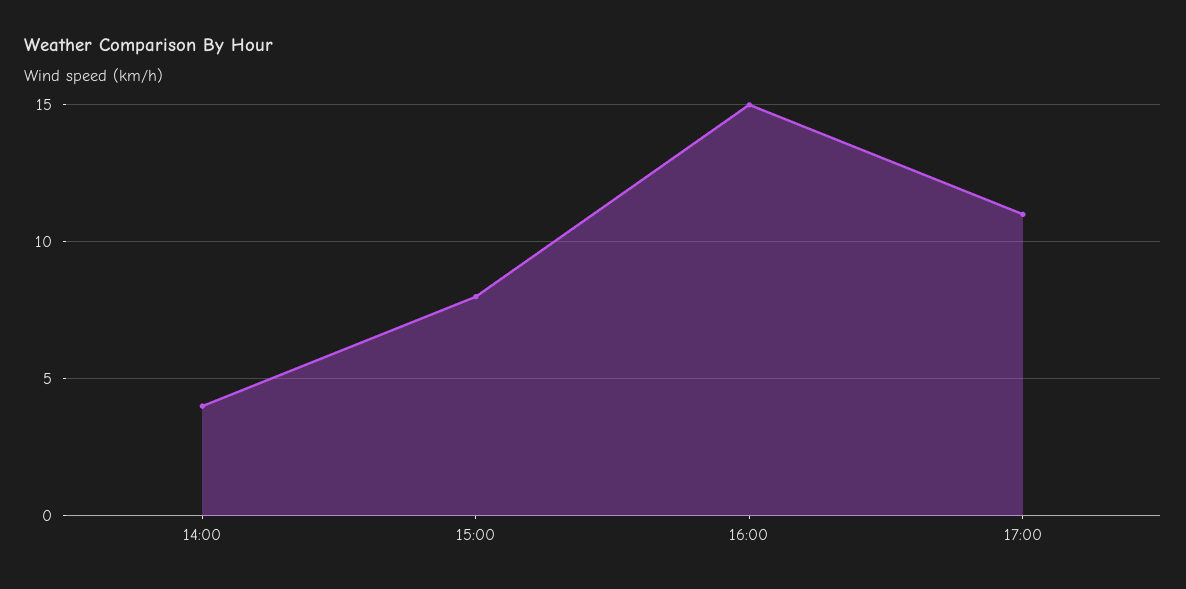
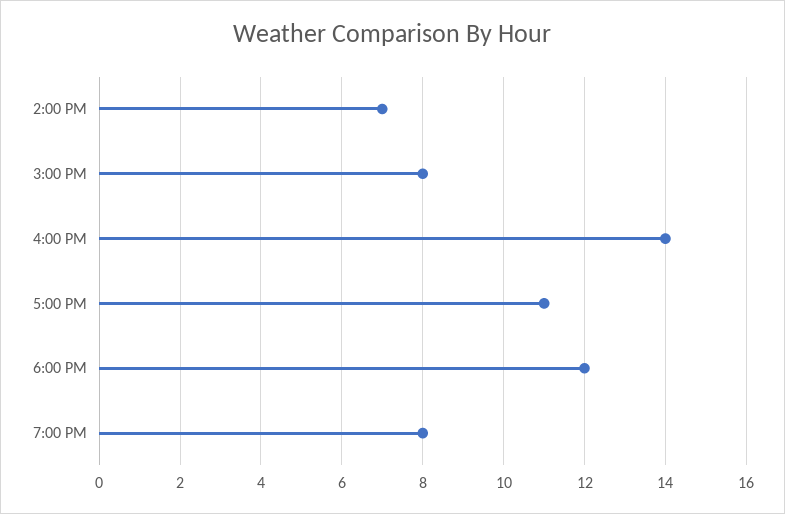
14:00: 4 -> 7
16:00: 15 -> 14
6:00 PM: none -> 12
7:00 PM: none -> 8

